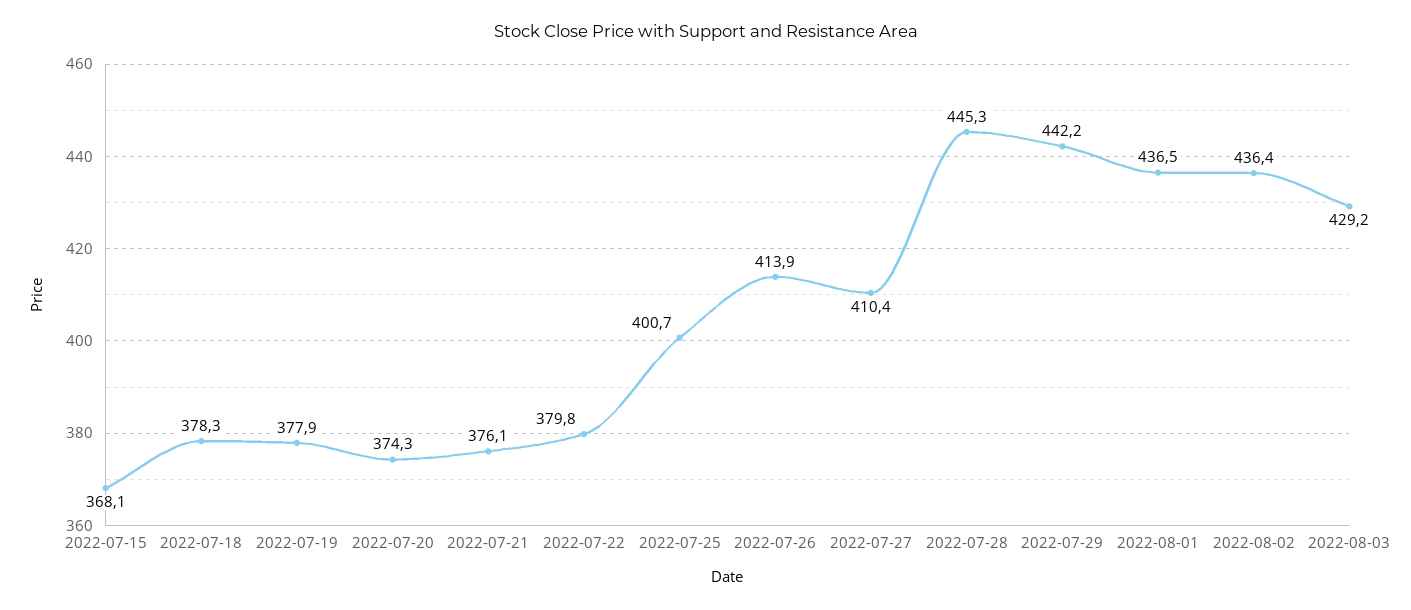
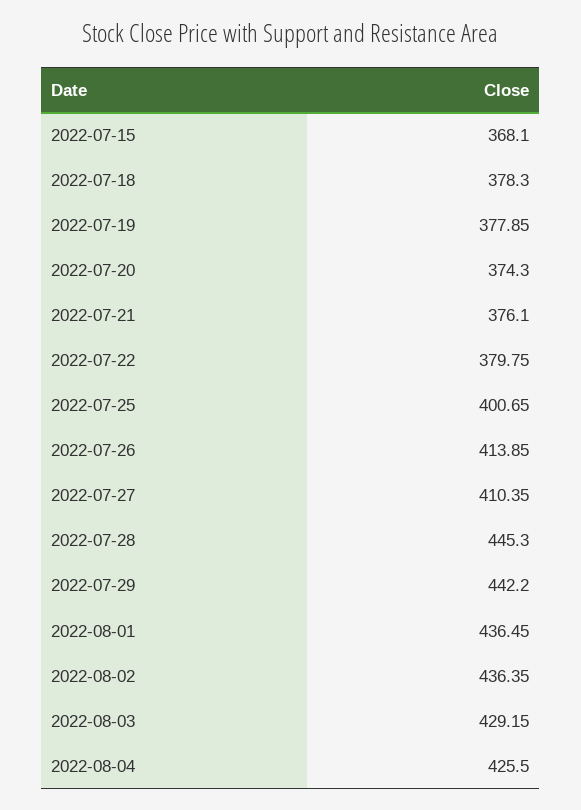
2022-08-04: none -> 425.5

